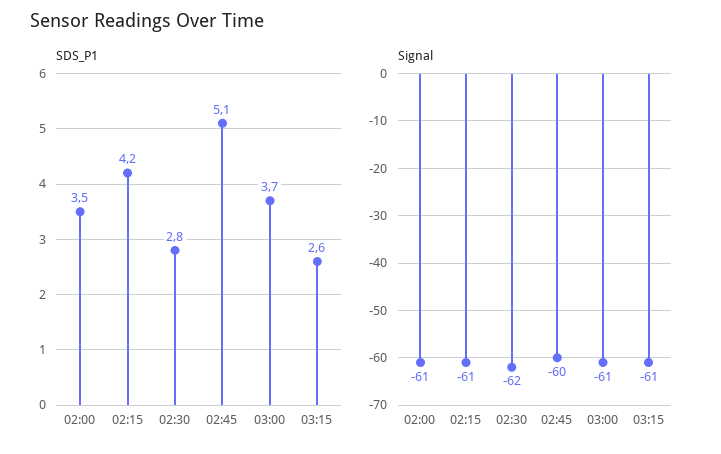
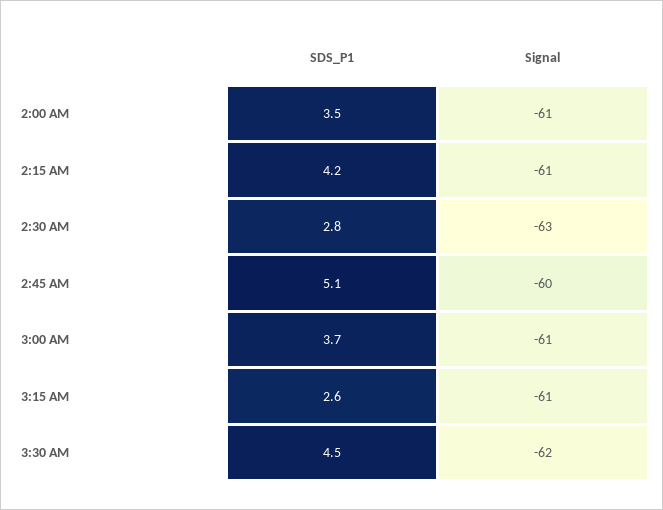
Signal, 02:30: -62 -> -63
SDS_P1, 3:30 AM: none -> 4.5
Signal, 3:30 AM: none -> -62

